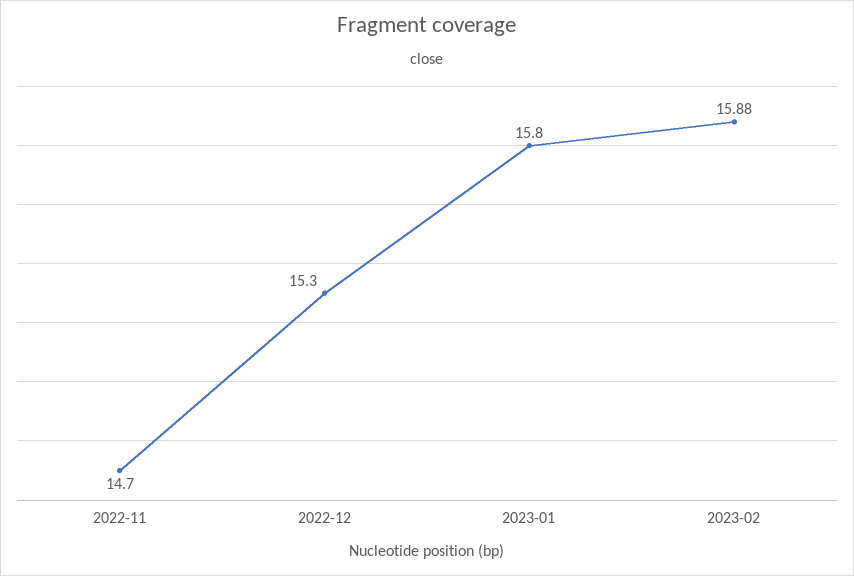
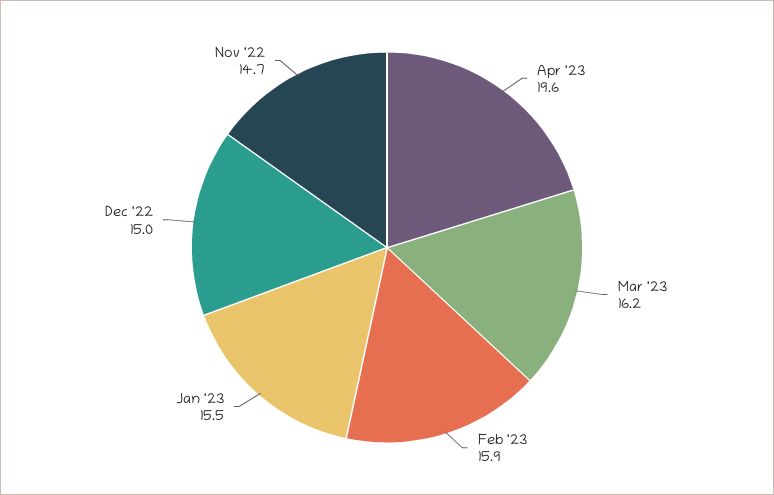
2022-12: 15.3 -> 15
2023-01: 15.8 -> 15.5
Apr '23: none -> 19.6
Mar '23: none -> 16.2

